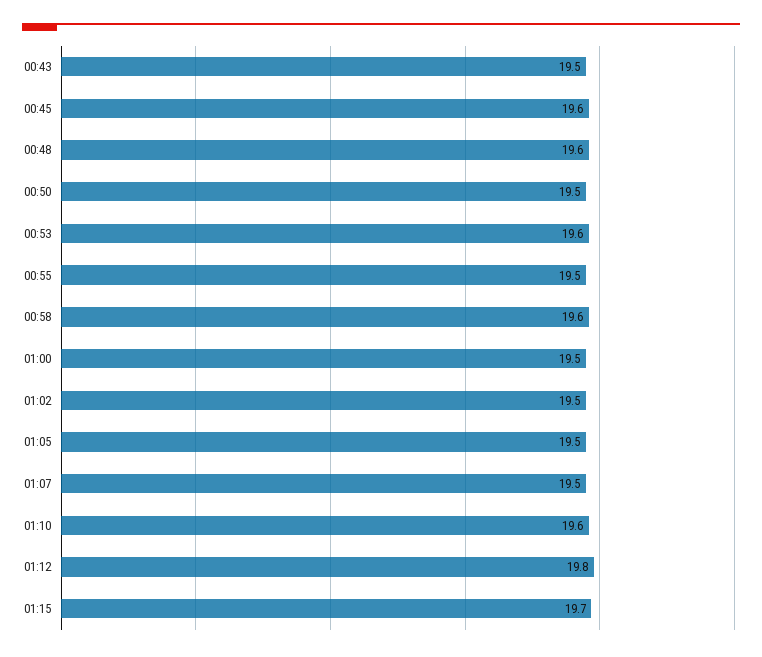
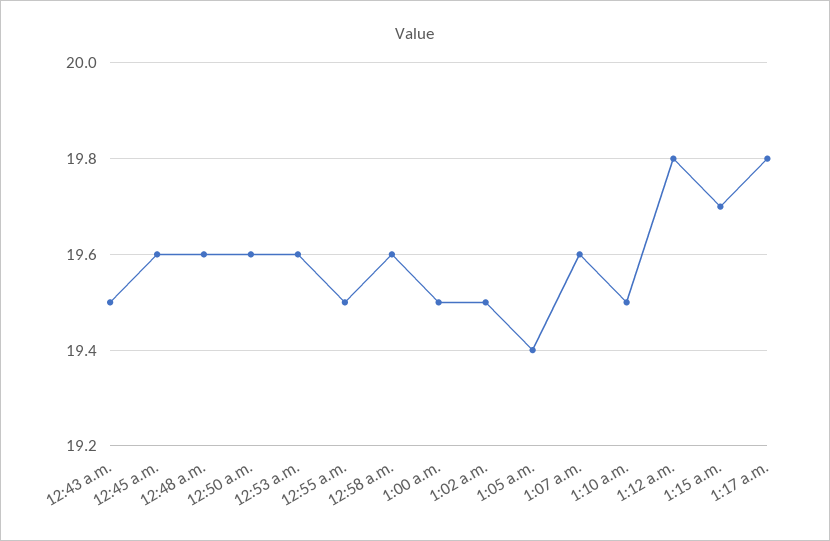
00:50: 19.5 -> 19.6
01:05: 19.5 -> 19.4
01:07: 19.5 -> 19.6
01:10: 19.6 -> 19.5
1:17 a.m.: none -> 19.8

